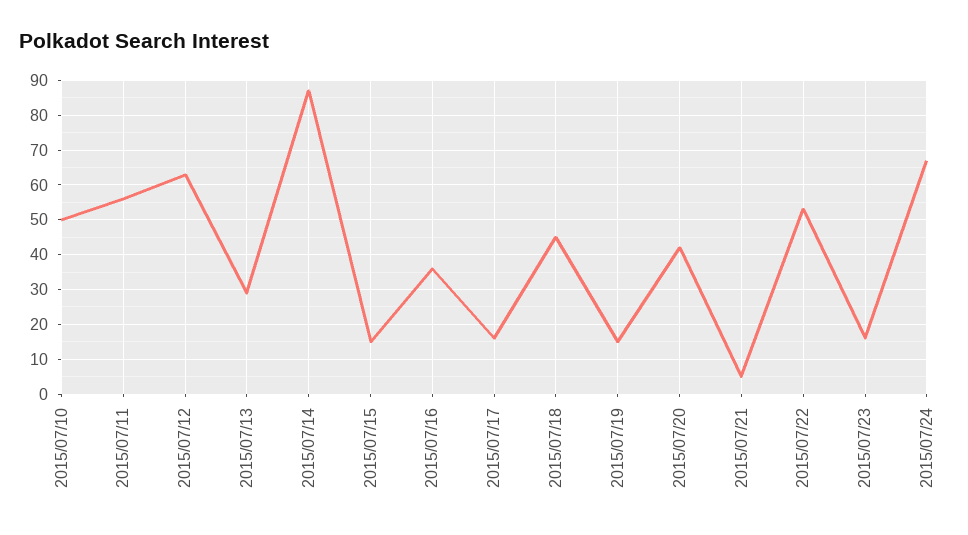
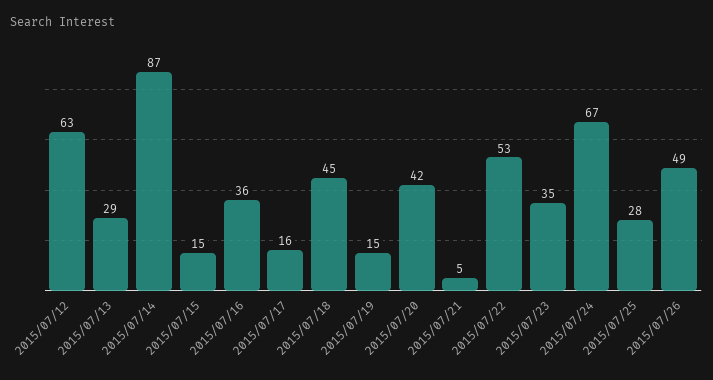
2015/07/10: 50 -> none
2015/07/11: 55 -> none
2015/07/23: 15 -> 35
2015/07/25: none -> 28
2015/07/26: none -> 49

